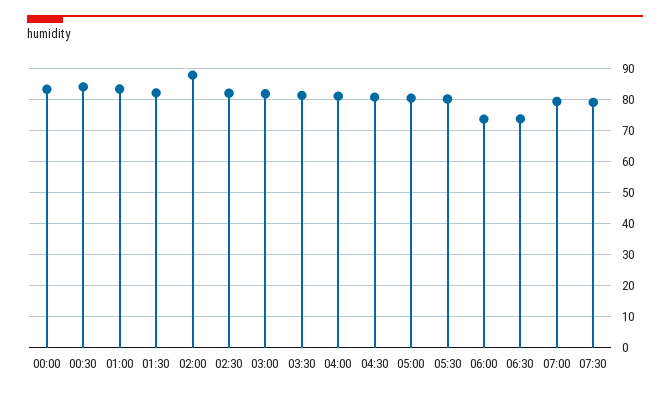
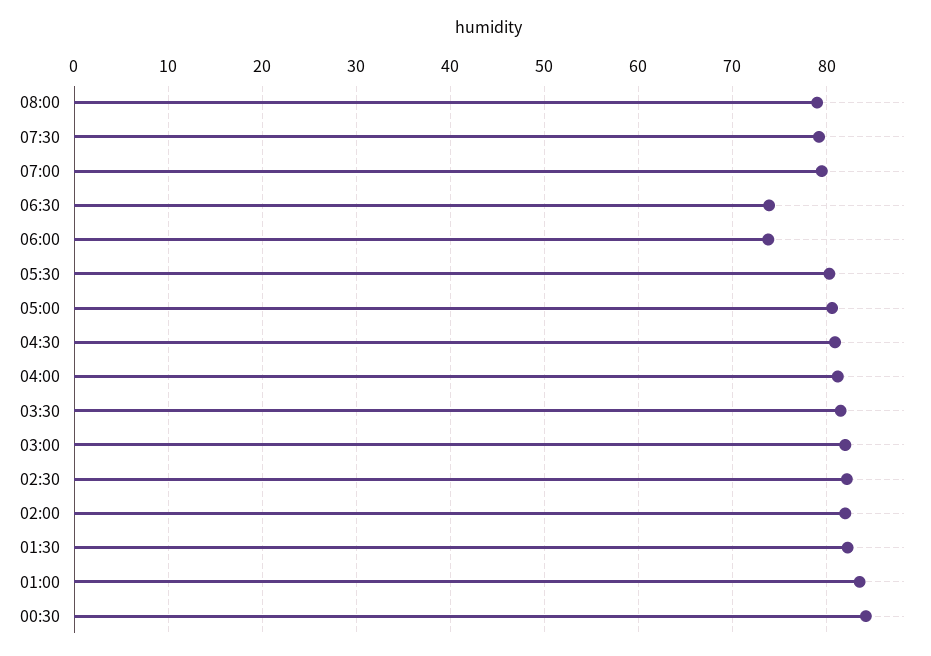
00:00: 84 -> none
02:00: 88 -> 82
08:00: none -> 79

